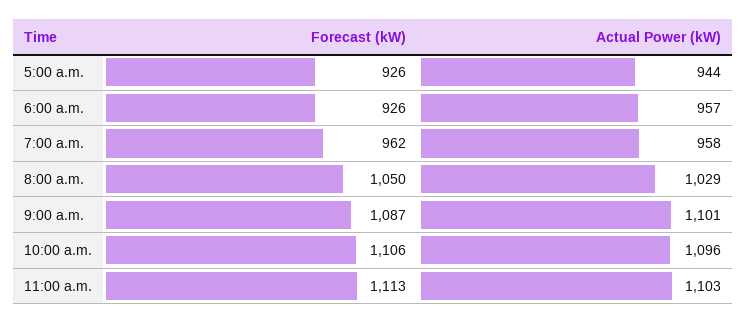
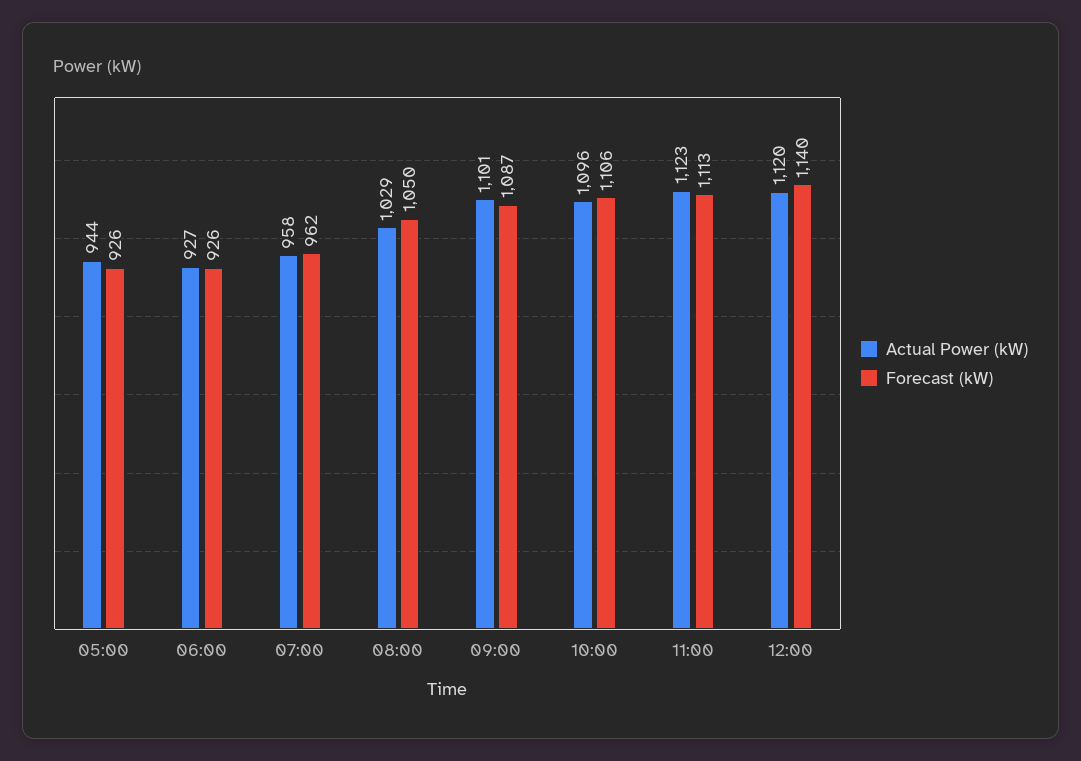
Actual Power (kW), 6:00 a.m.: 957 -> 927
Actual Power (kW), 11:00 a.m.: 1103 -> 1123
Actual Power (kW), 12:00: none -> 1120
Forecast (kW), 12:00: none -> 1140

